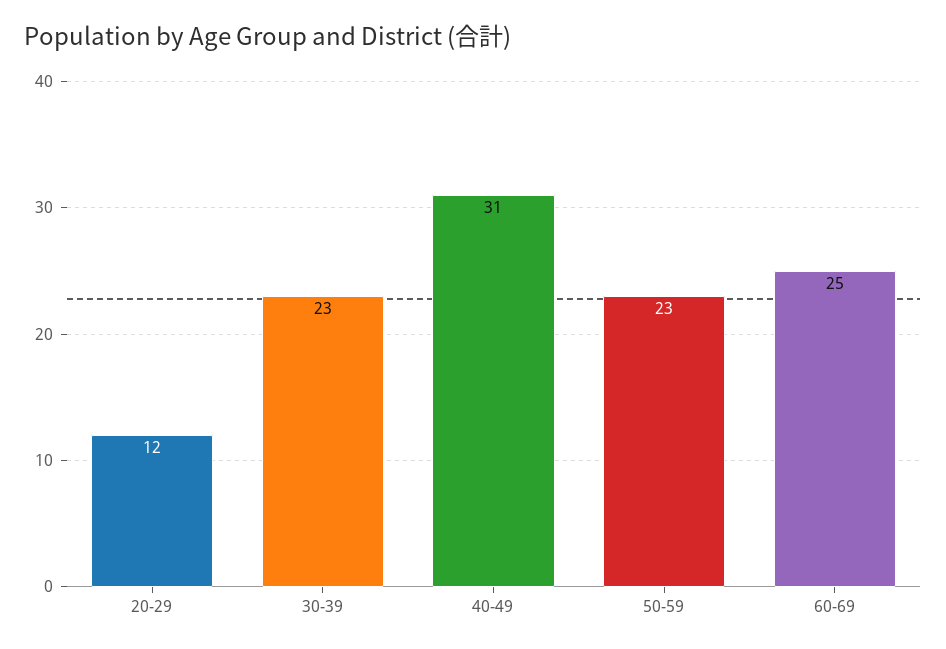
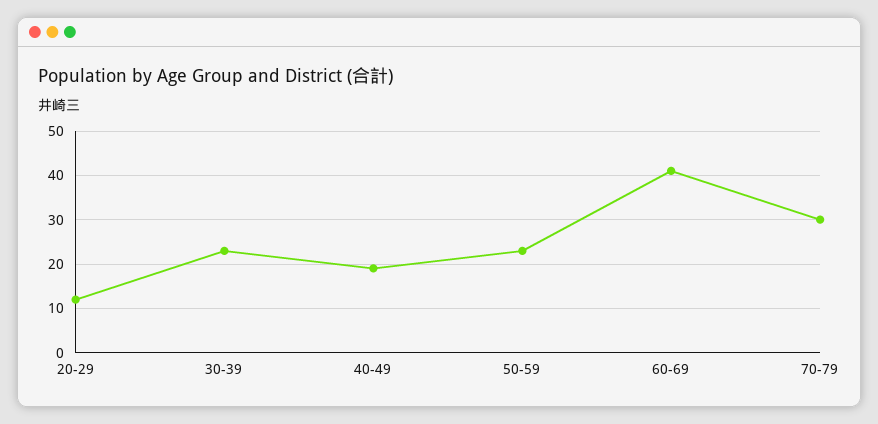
40-49: 31 -> 20
60-69: 25 -> 40
70-79: none -> 30

